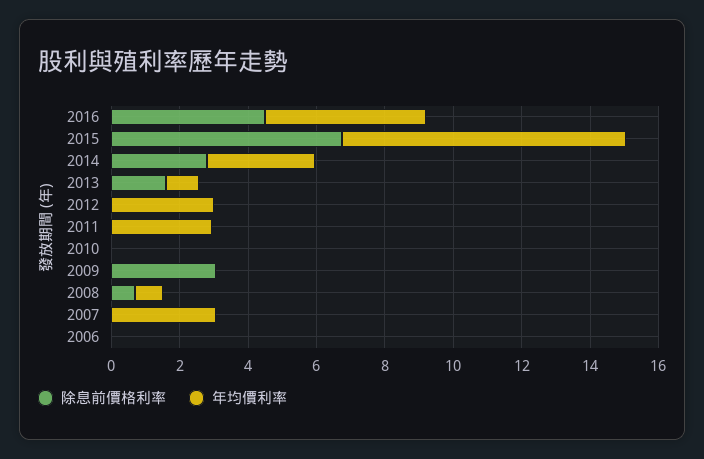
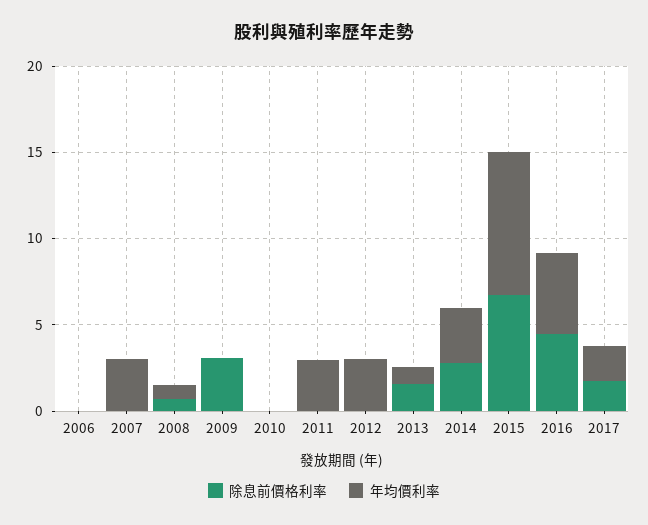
除息前價格利率, 2017: none -> 2
年均價利率, 2017: none -> 2

